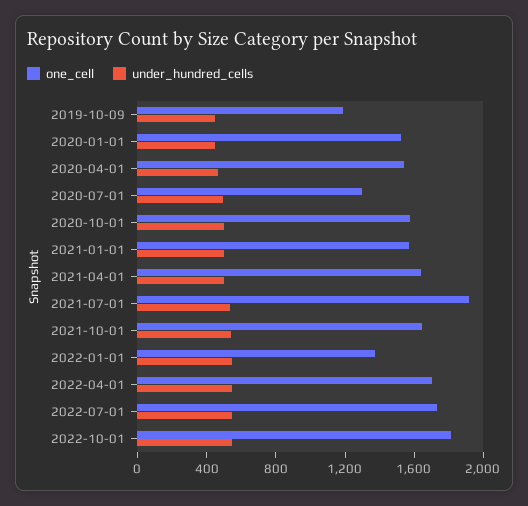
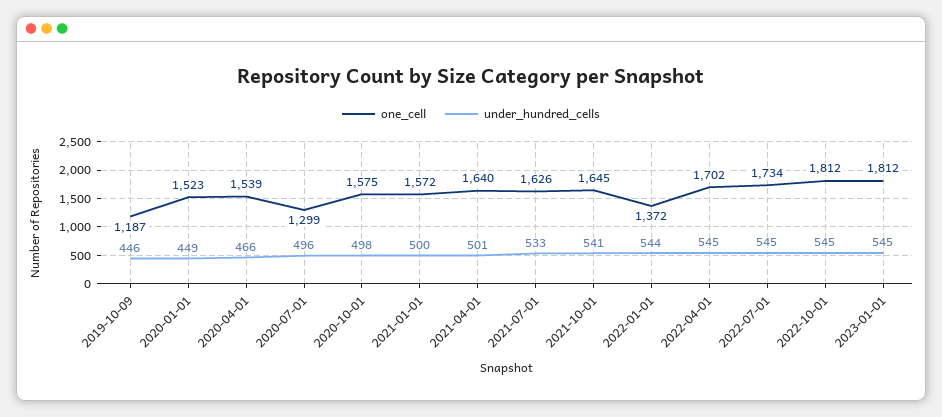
one_cell, 2021-07-01: 1900 -> 1626
one_cell, 2023-01-01: none -> 1812
under_hundred_cells, 2023-01-01: none -> 545

